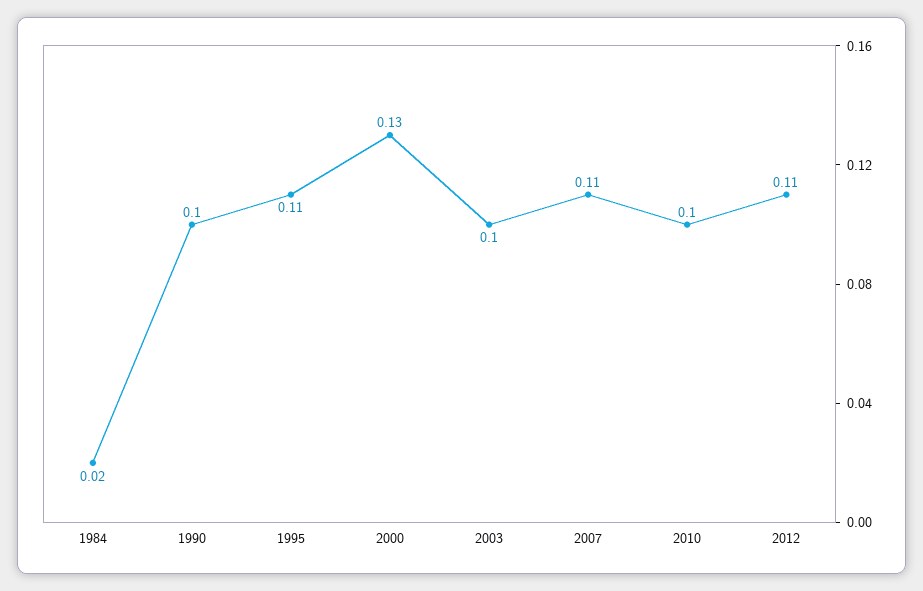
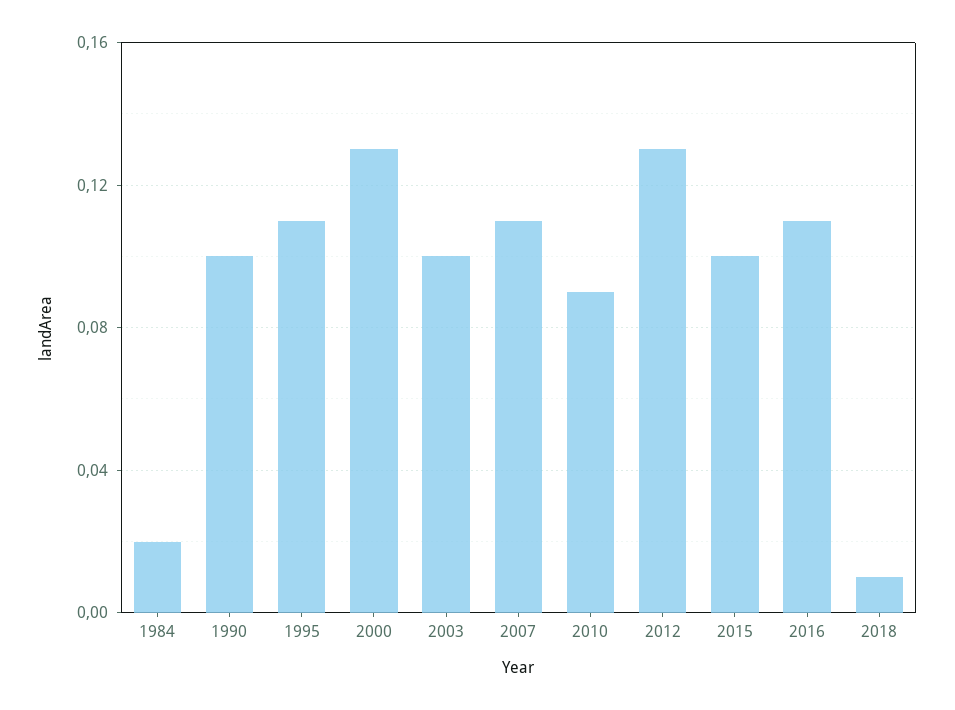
2010: 0.1 -> 0.09
2012: 0.11 -> 0.13
2015: none -> 0.1
2016: none -> 0.11
2018: none -> 0.01

